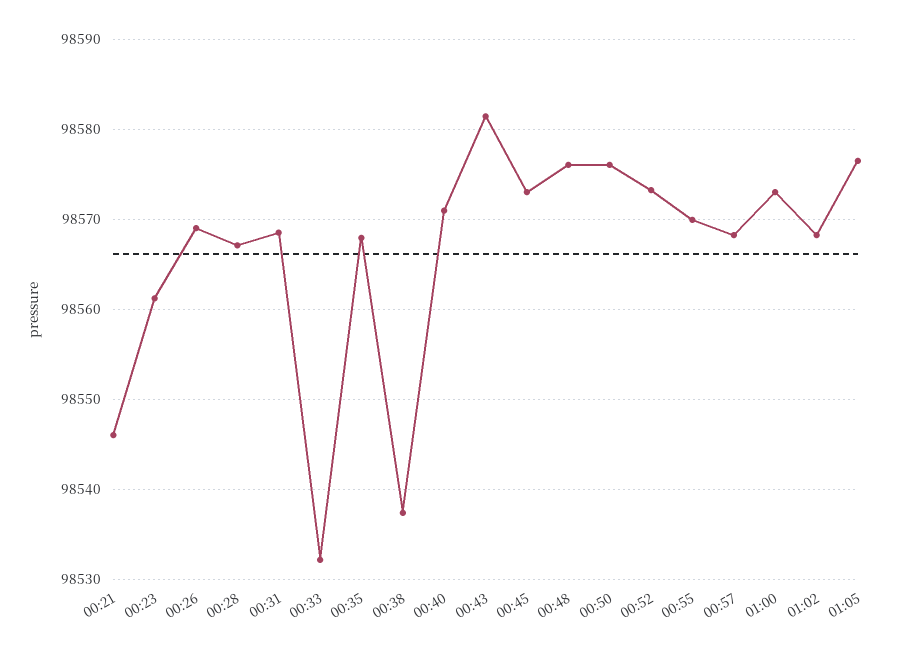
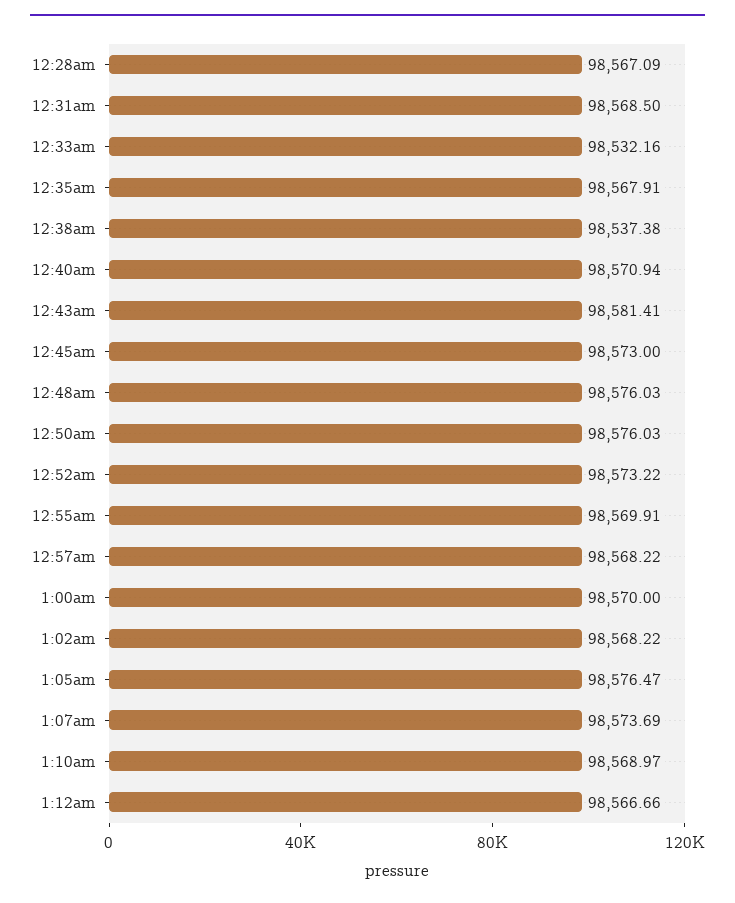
00:21: 98546 -> none
00:23: 98561 -> none
00:26: 98569 -> none
01:00: 98573 -> 98570
1:07am: none -> 98573.69
1:10am: none -> 98568.97
1:12am: none -> 98566.66

